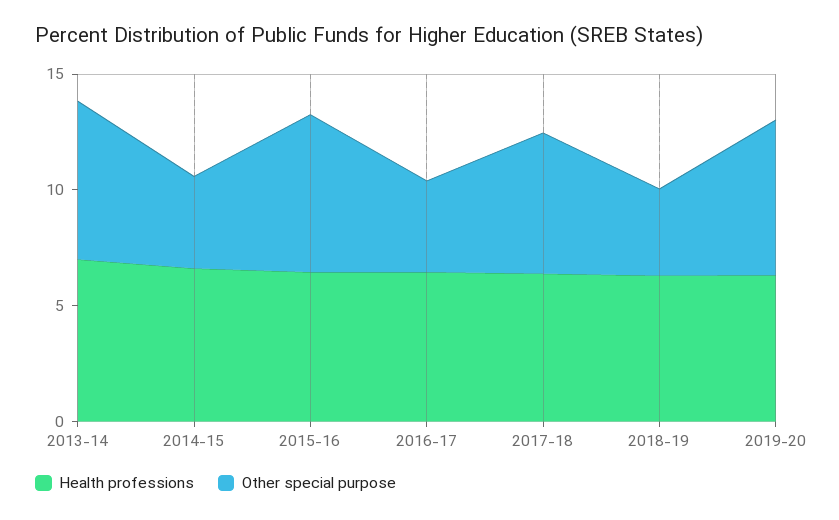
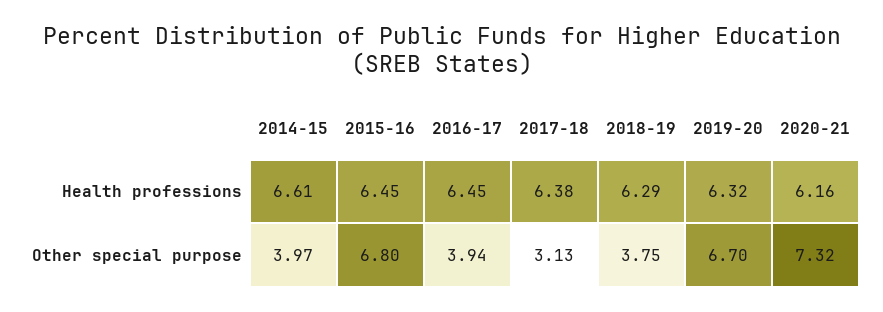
Health professions, 2013-14: 7 -> none
Other special purpose, 2013-14: 7 -> none
Other special purpose, 2017-18: 6 -> 3.13
Health professions, 2020-21: none -> 6.16
Other special purpose, 2020-21: none -> 7.32

